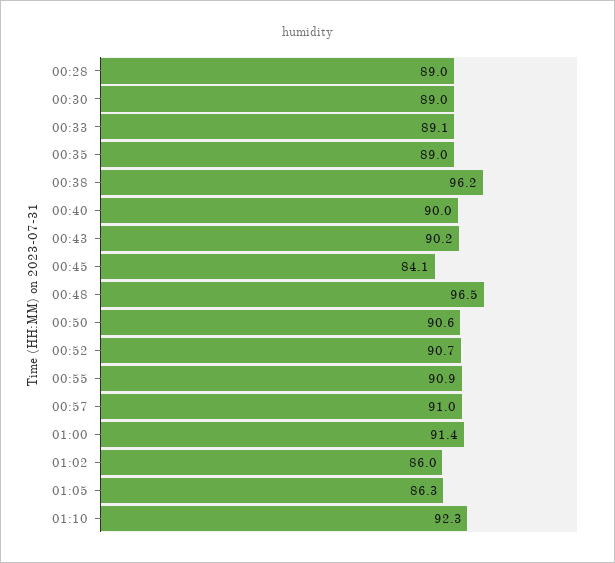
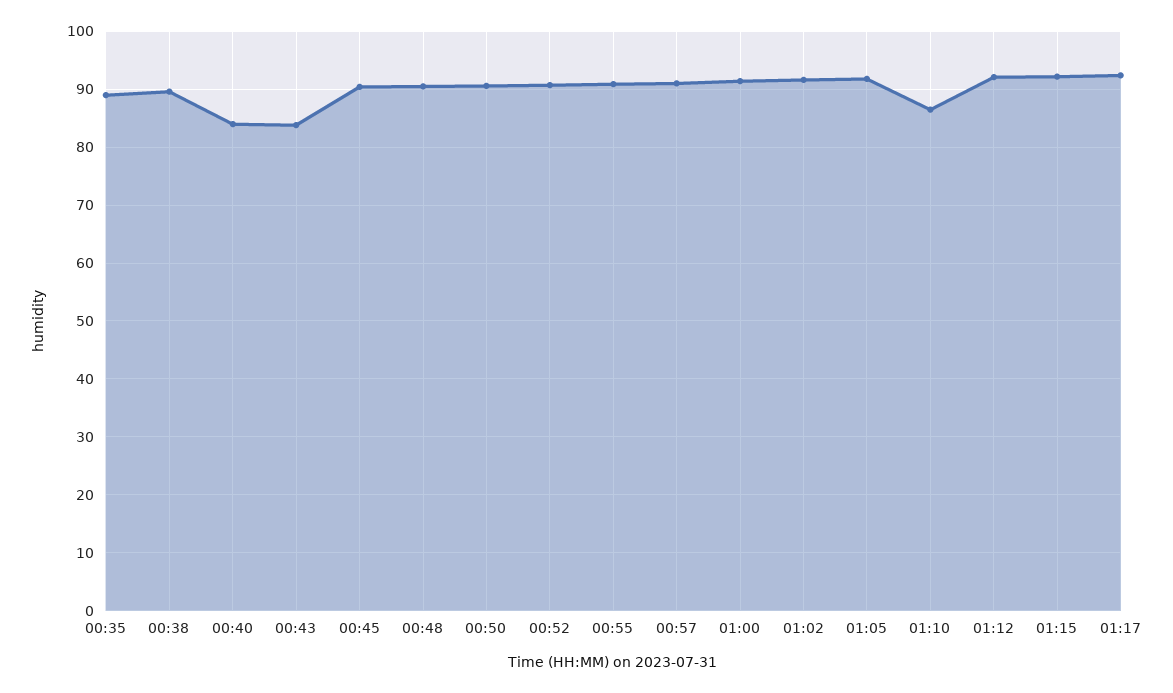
00:28: 89 -> none
00:30: 89 -> none
00:33: 89.1 -> none
00:38: 96.2 -> 90
00:40: 90 -> 84
00:43: 90.2 -> 84
00:45: 84.1 -> 90
00:48: 96.5 -> 90
01:02: 86 -> 92
01:05: 86.3 -> 92
01:10: 92.3 -> 86
01:12: none -> 92
01:15: none -> 92
01:17: none -> 92

